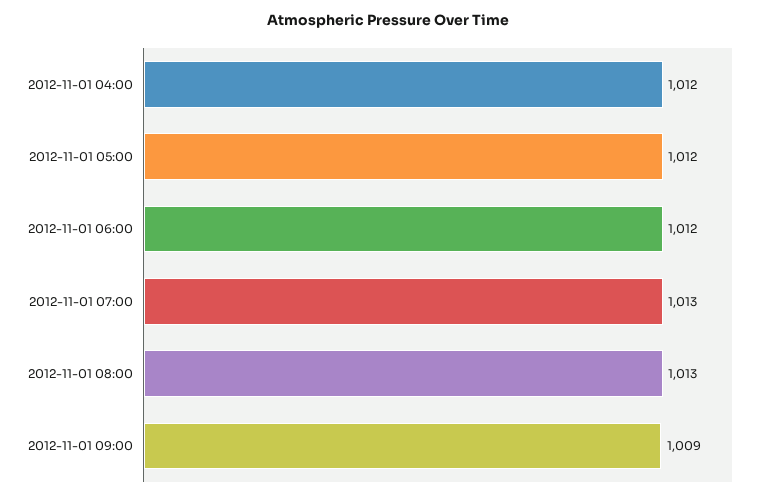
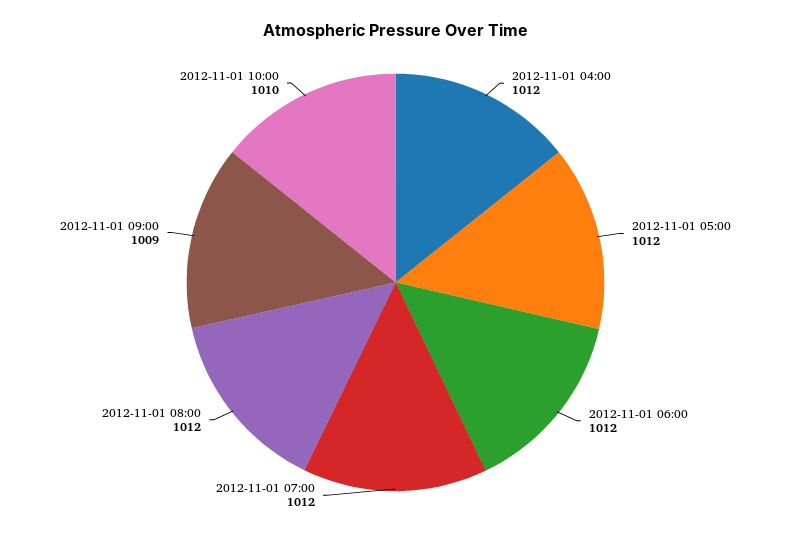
2012-11-01 07:00: 1013 -> 1012
2012-11-01 08:00: 1013 -> 1012
2012-11-01 10:00: none -> 1010

